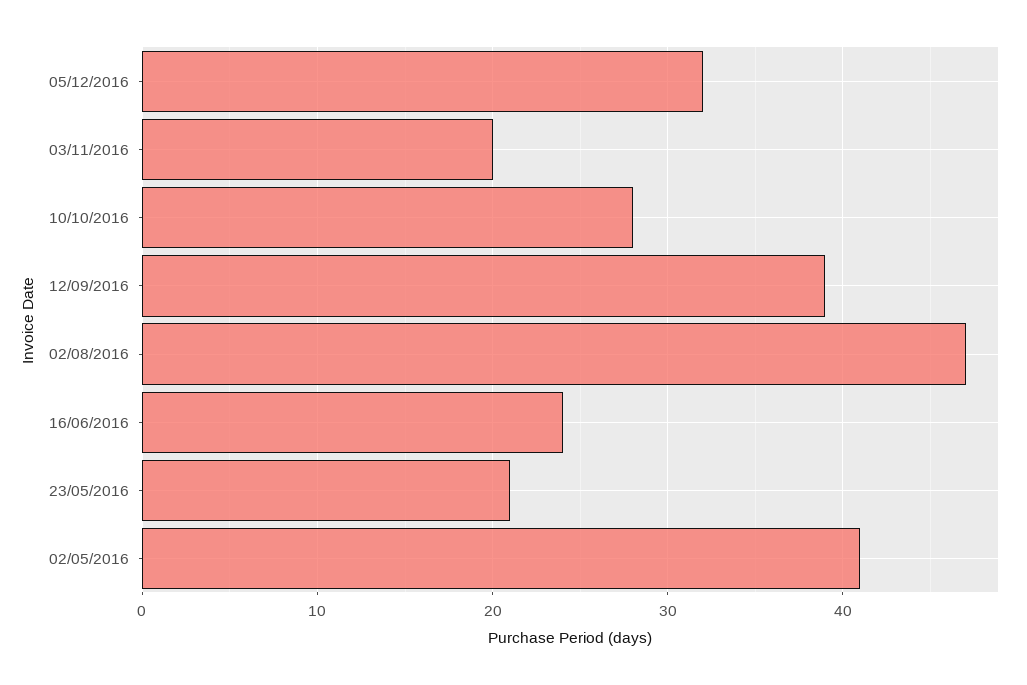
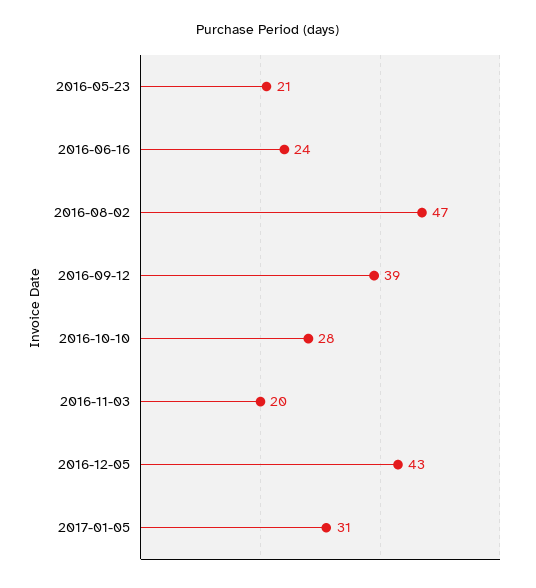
05/12/2016: 32 -> 43
02/05/2016: 41 -> none
2017-01-05: none -> 31

